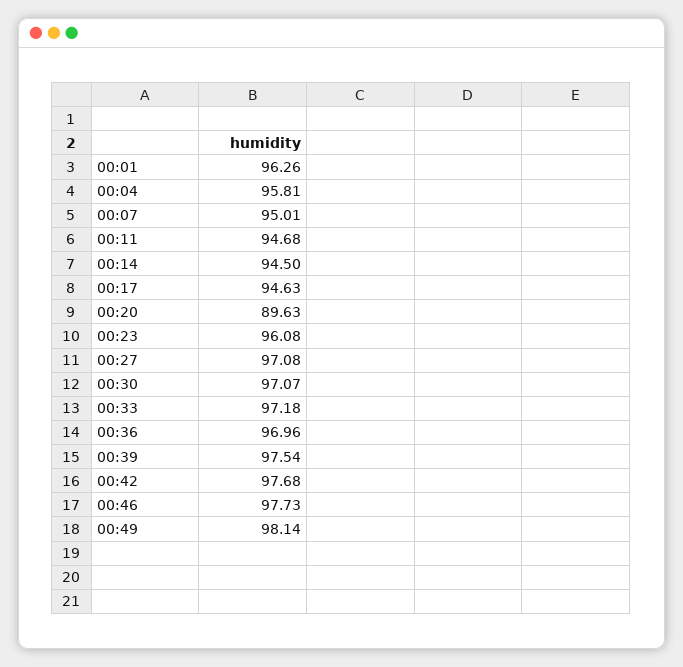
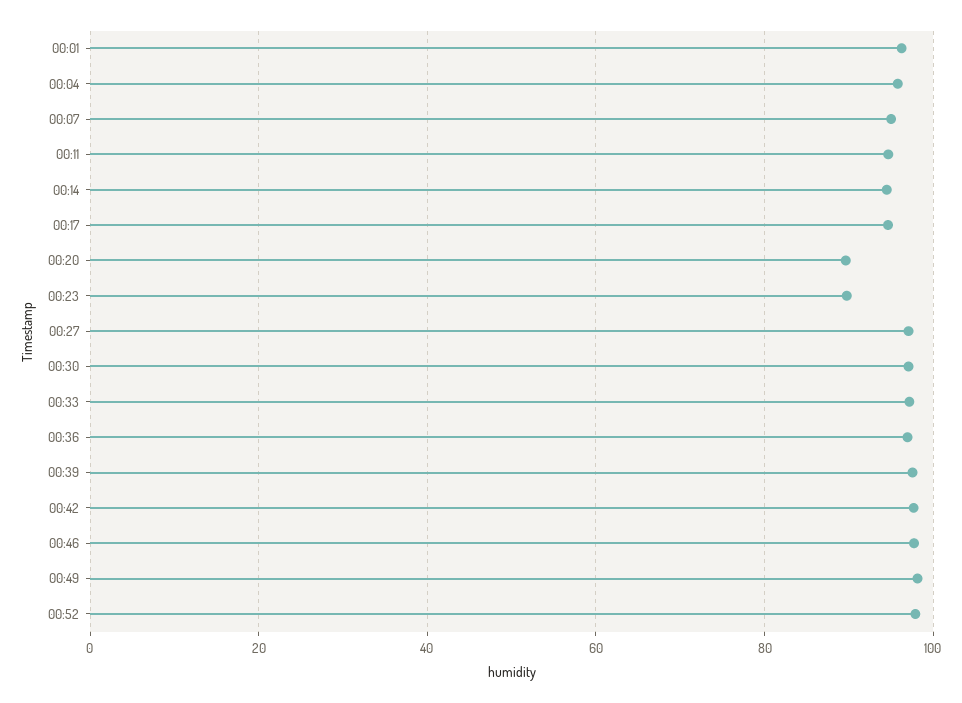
00:23: 96.08 -> 90
00:52: none -> 98

